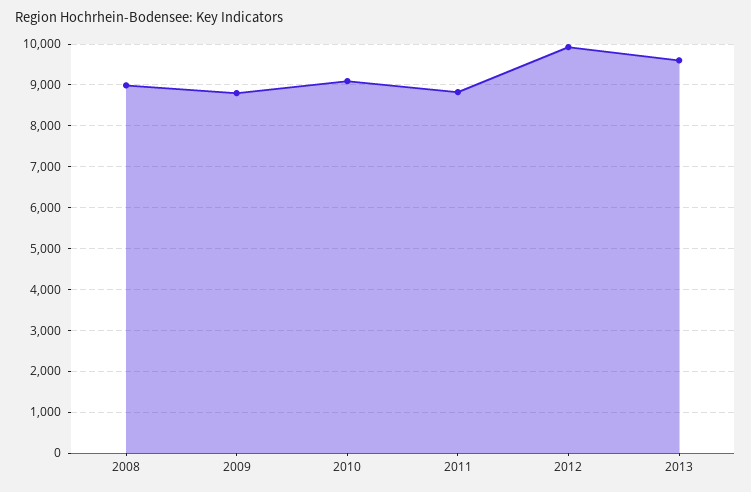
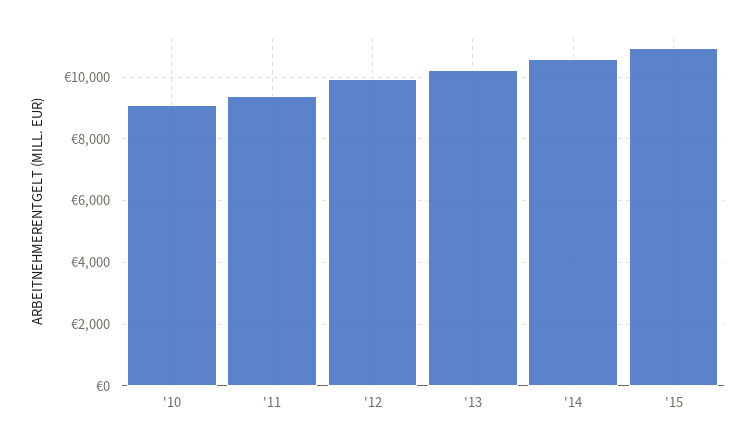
2008: 9000 -> none
2009: 8800 -> none
2011: 8800 -> 9400
2013: 9600 -> 10200
'14: none -> 10600
'15: none -> 11000

